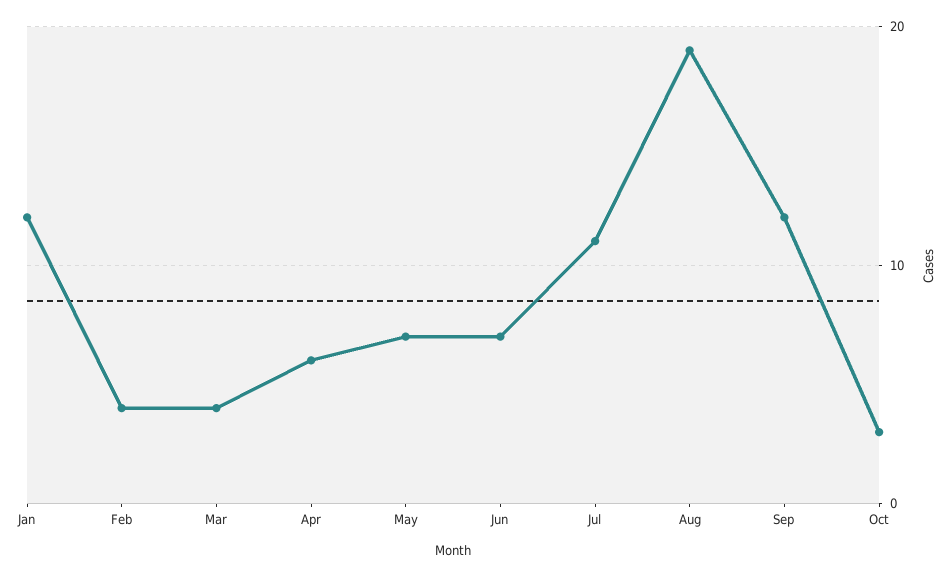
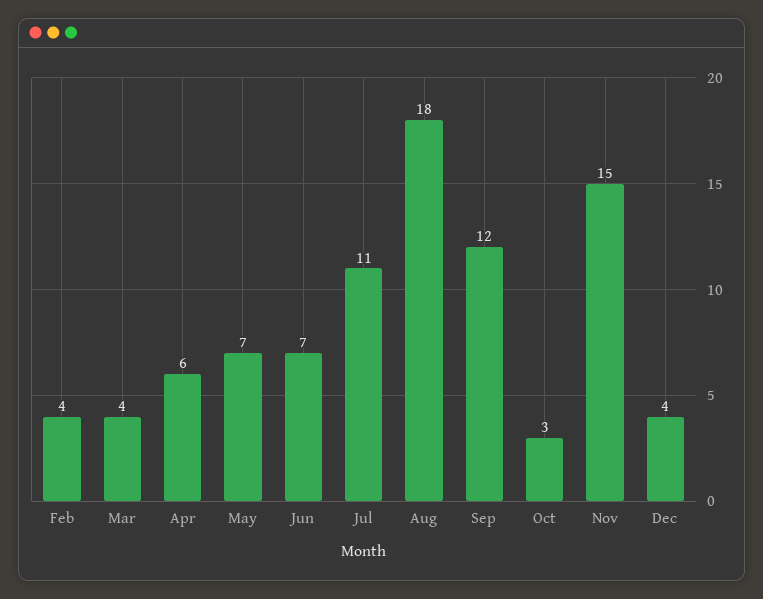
Jan: 12 -> none
Aug: 19 -> 18
Nov: none -> 15
Dec: none -> 4

